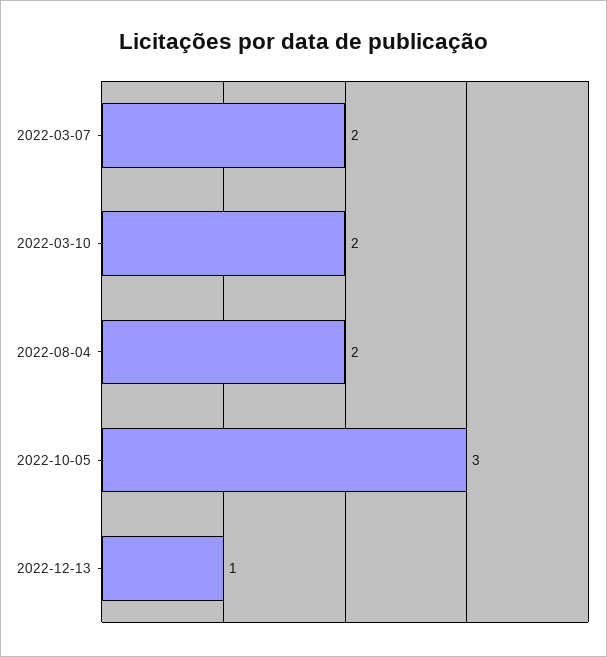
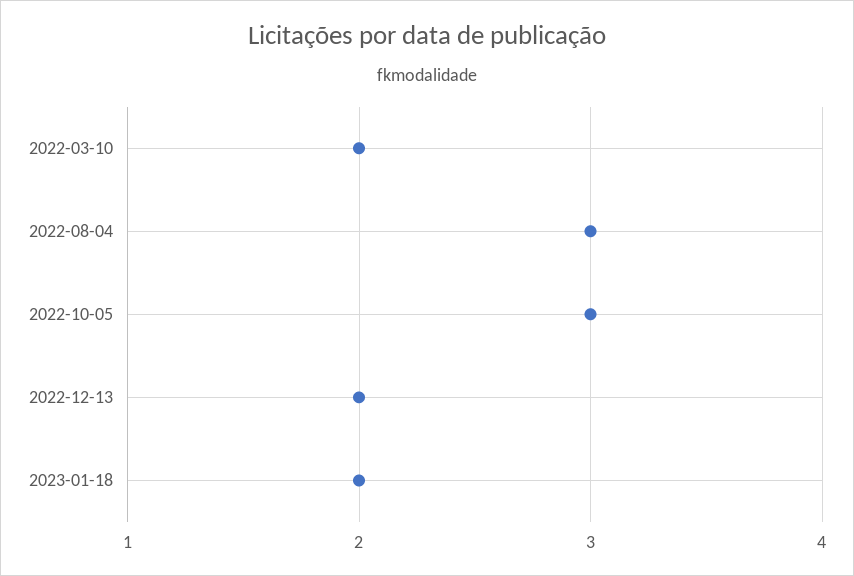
2022-03-07: 2 -> none
2022-08-04: 2 -> 3
2022-12-13: 1 -> 2
2023-01-18: none -> 2

